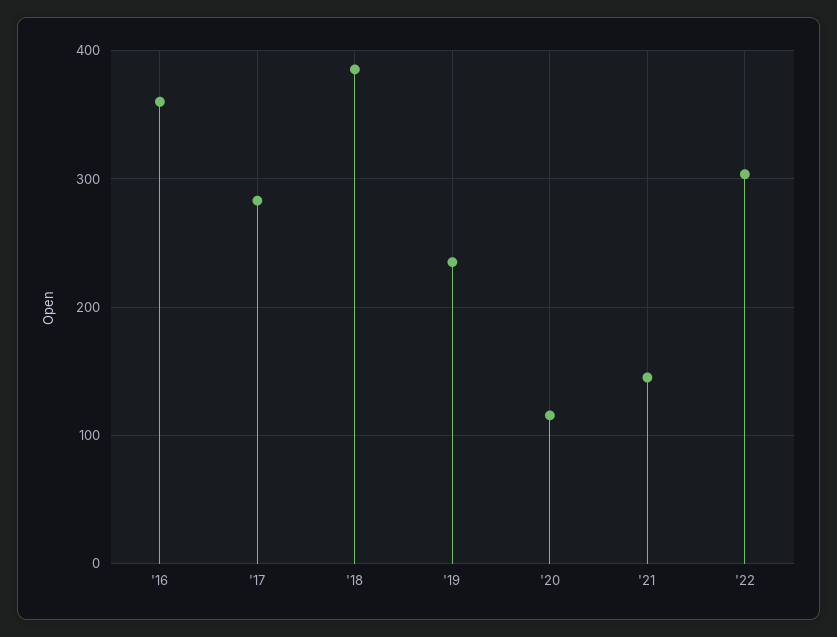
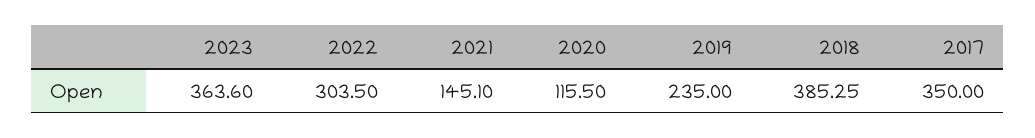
'16: 360 -> none
'17: 280 -> 350
2023: none -> 363.6

